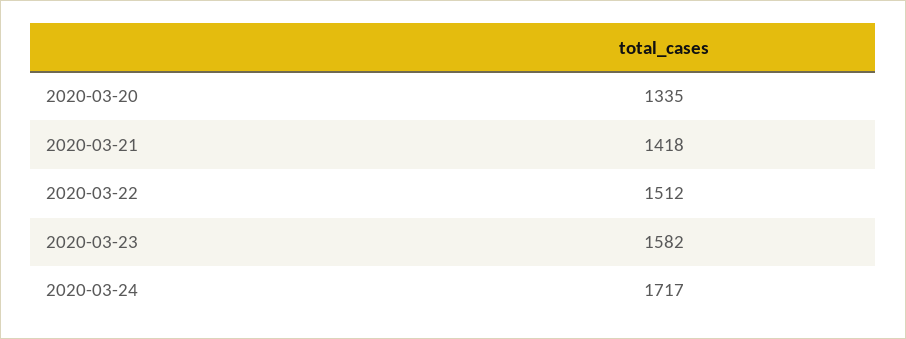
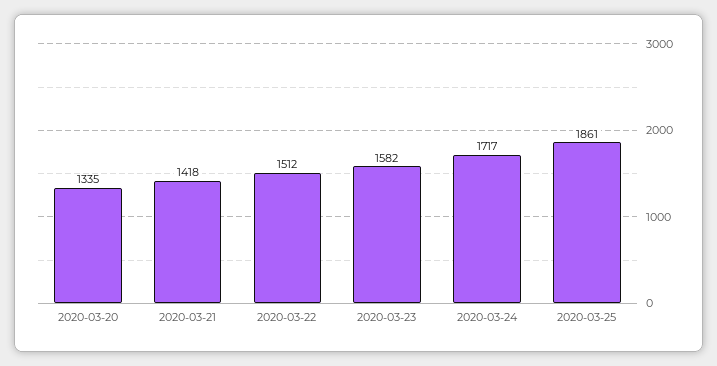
2020-03-25: none -> 1861

